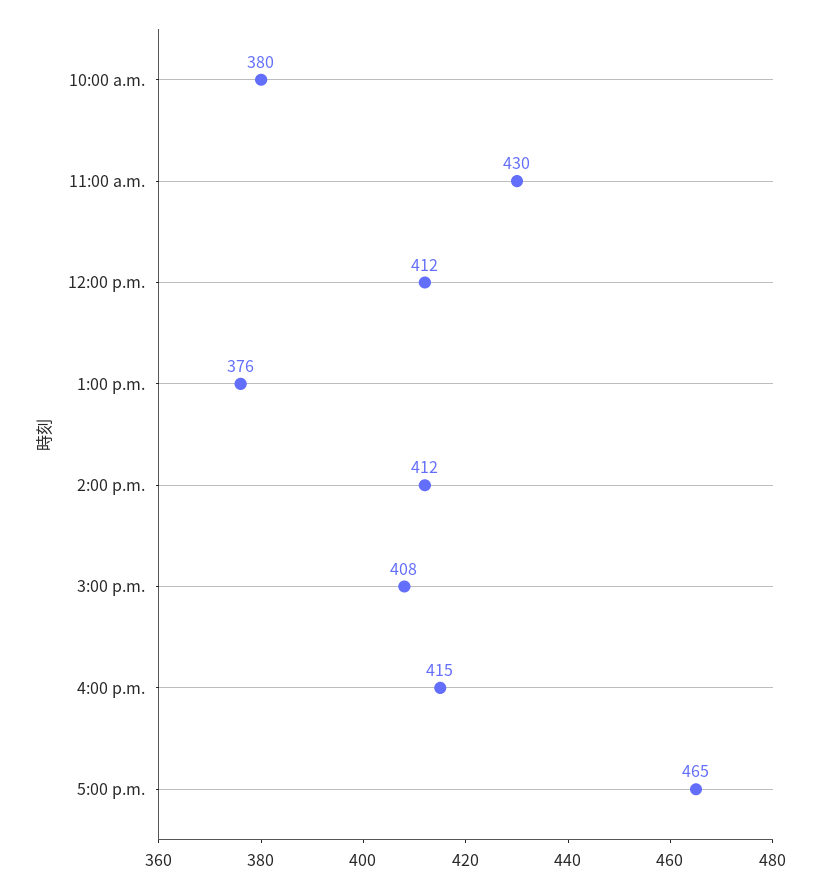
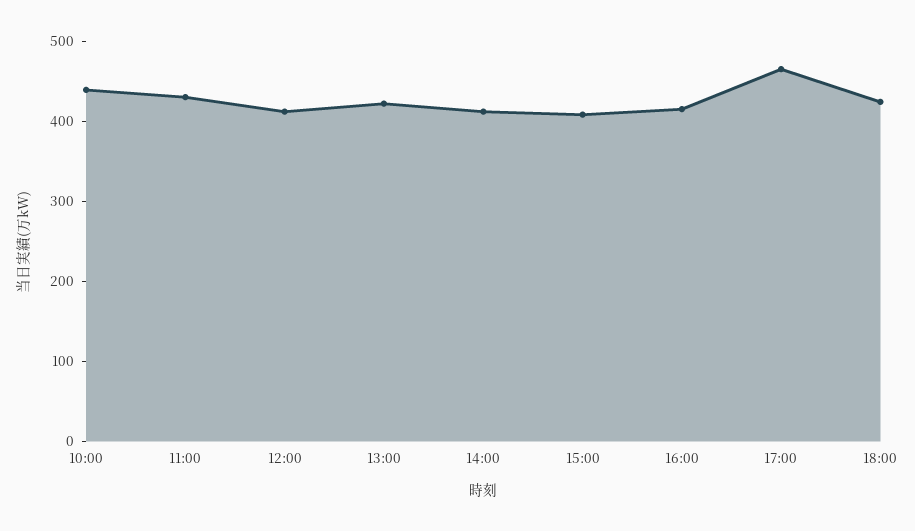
10:00 a.m.: 380 -> 440
1:00 p.m.: 376 -> 420
18:00: none -> 420

